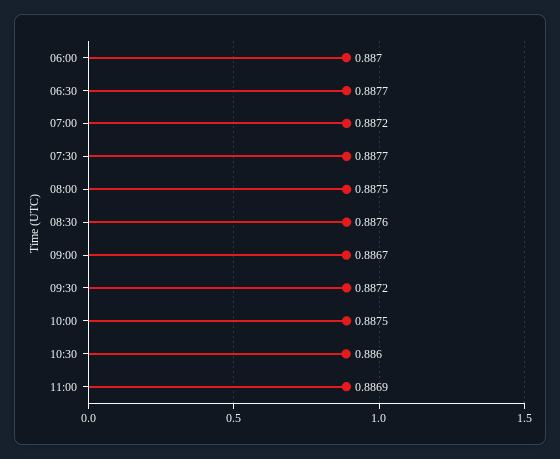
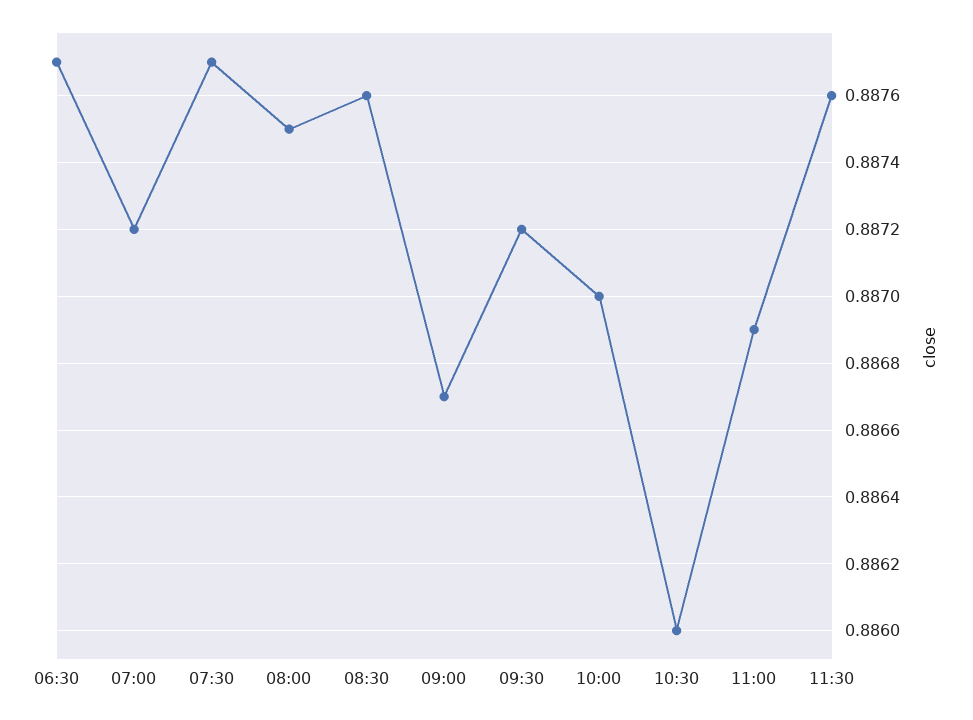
06:00: 0.887 -> none
10:00: 0.8875 -> 0.887
11:30: none -> 0.8876

